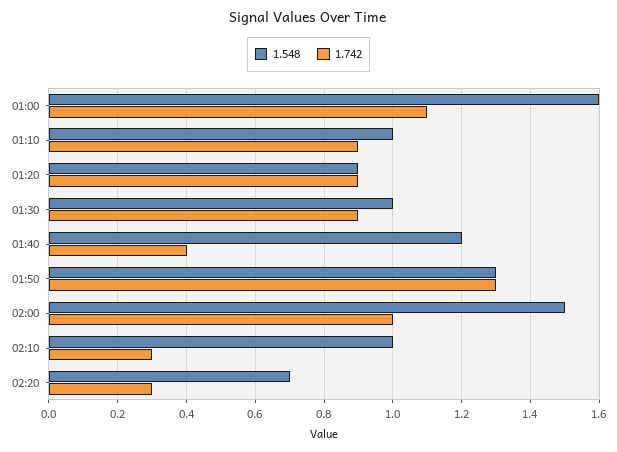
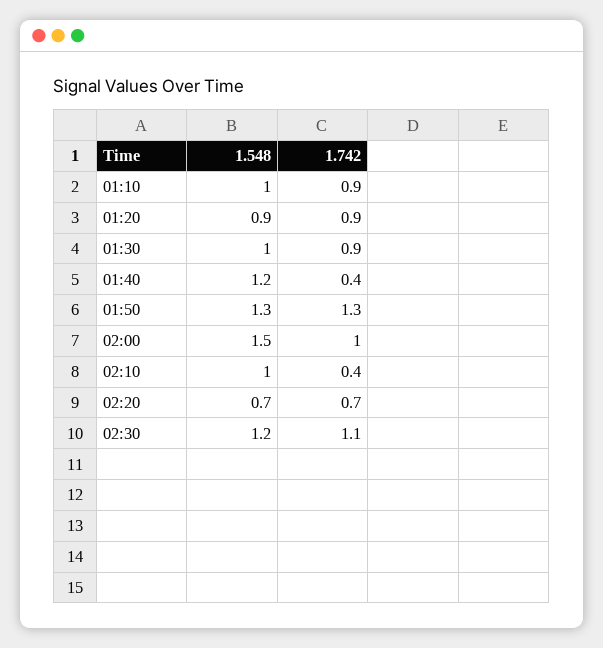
1.548, 01:00: 1.6 -> none
1.742, 01:00: 1.1 -> none
1.742, 02:10: 0.3 -> 0.4
1.742, 02:20: 0.3 -> 0.7
1.548, 02:30: none -> 1.2
1.742, 02:30: none -> 1.1

